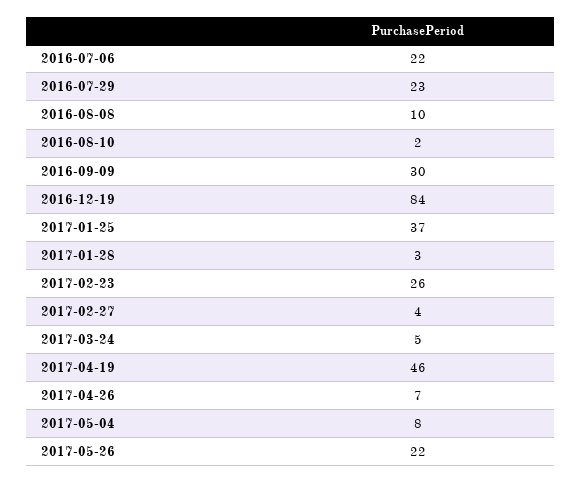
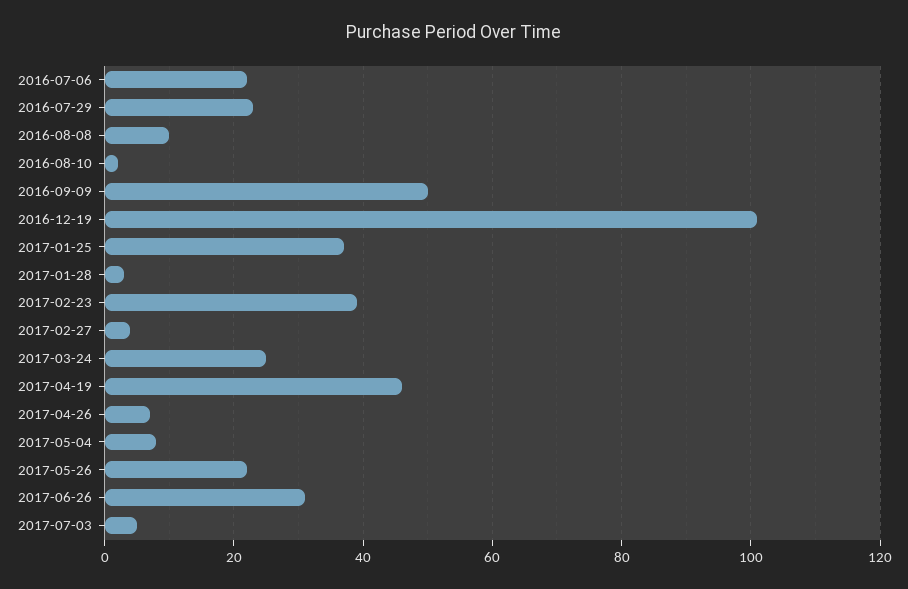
2016-09-09: 30 -> 50
2016-12-19: 84 -> 100
2017-02-23: 26 -> 40
2017-03-24: 5 -> 25
2017-06-26: none -> 30
2017-07-03: none -> 5

